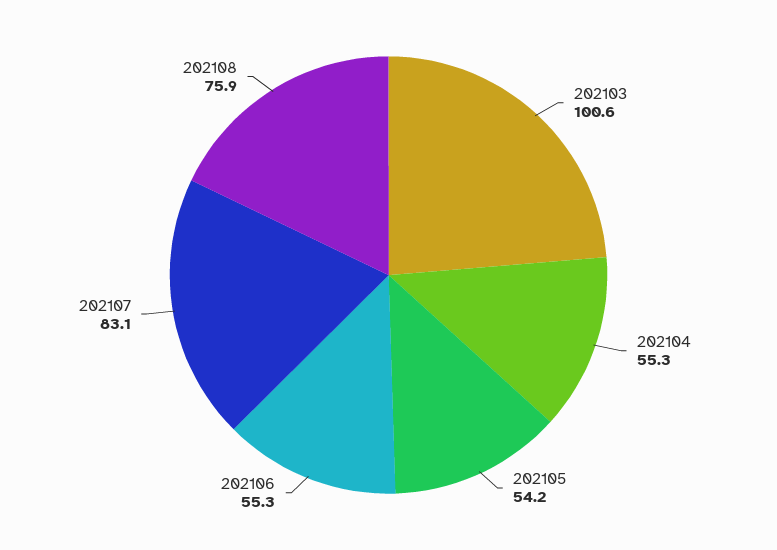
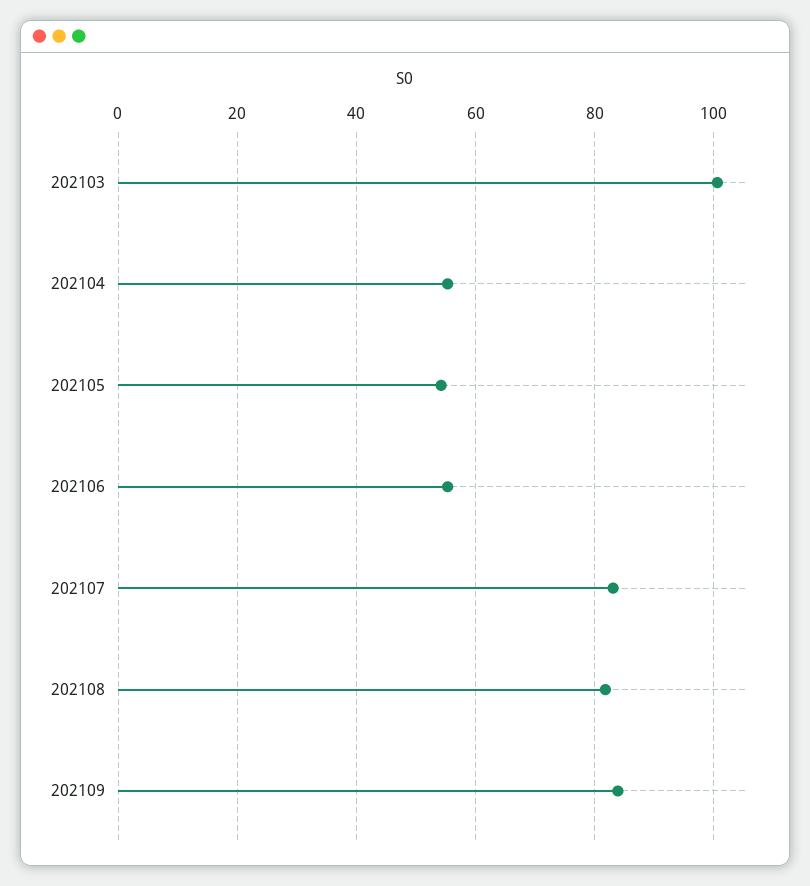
202108: 75.9 -> 82
202109: none -> 84

